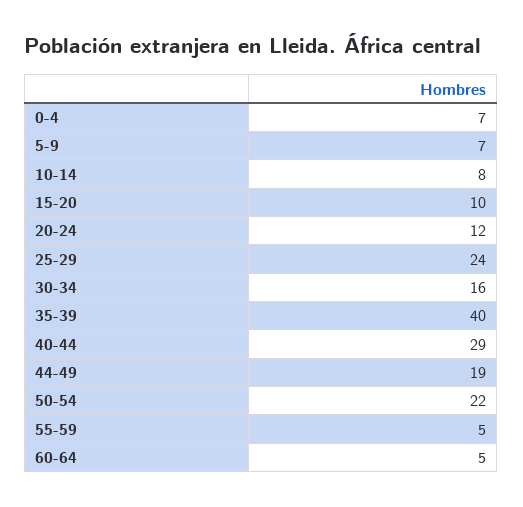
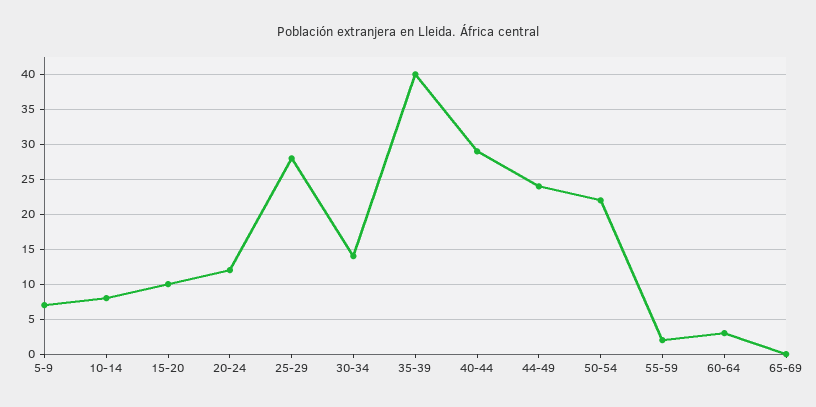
0-4: 7 -> none
25-29: 24 -> 28
30-34: 16 -> 14
44-49: 19 -> 24
55-59: 5 -> 2
60-64: 5 -> 3
65-69: none -> 0

